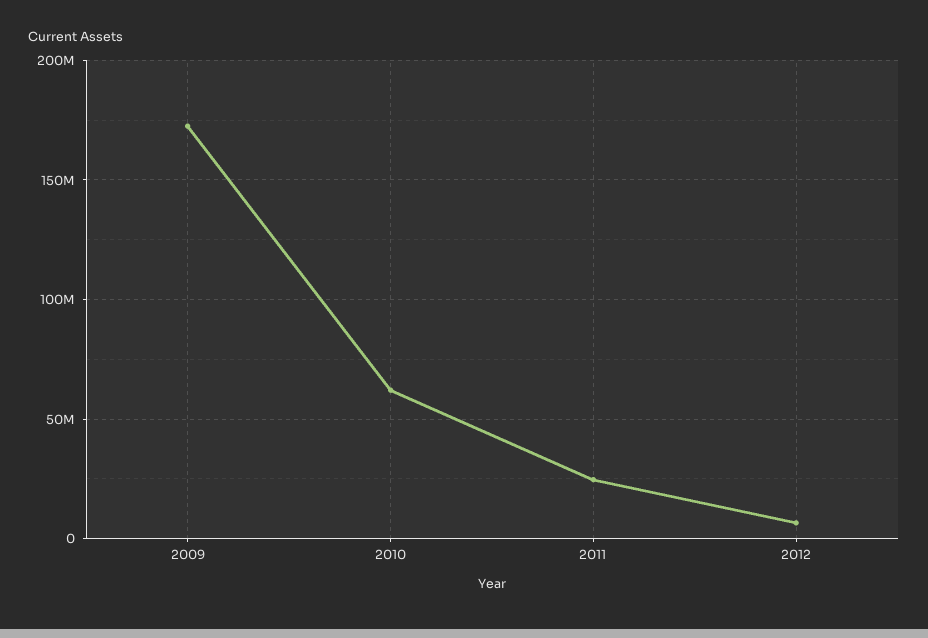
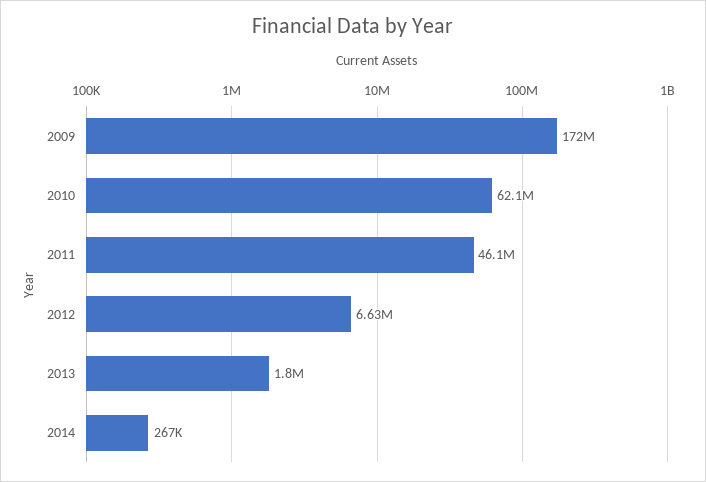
2011: 25000000 -> 46100000
2013: none -> 1800000
2014: none -> 267000

